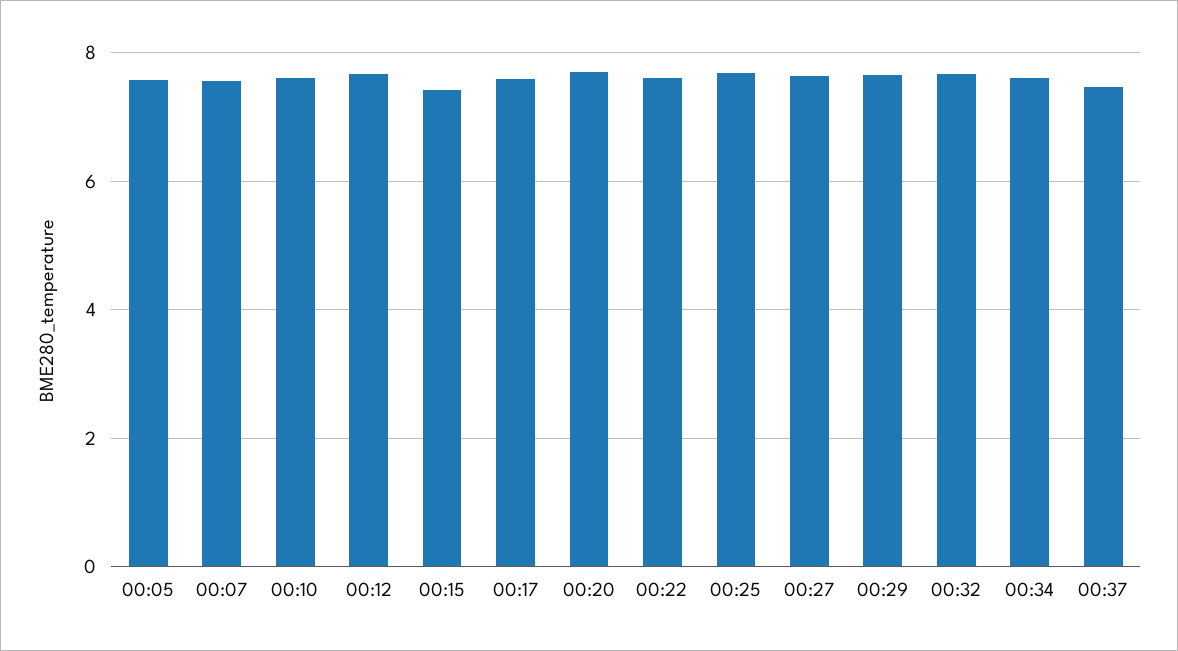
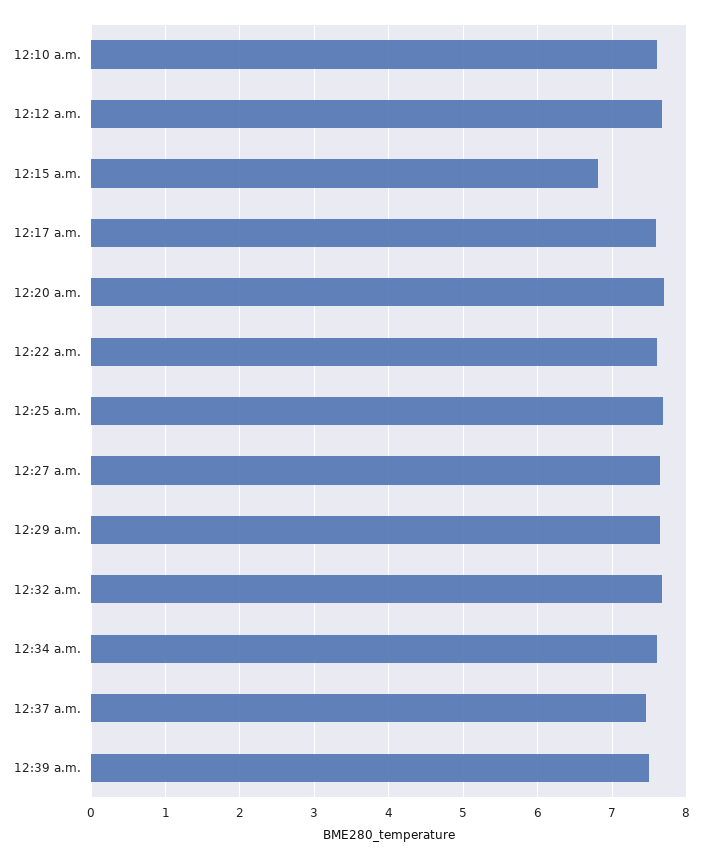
00:05: 7.6 -> none
00:07: 7.6 -> none
00:15: 7.4 -> 6.8
12:39 a.m.: none -> 7.5

